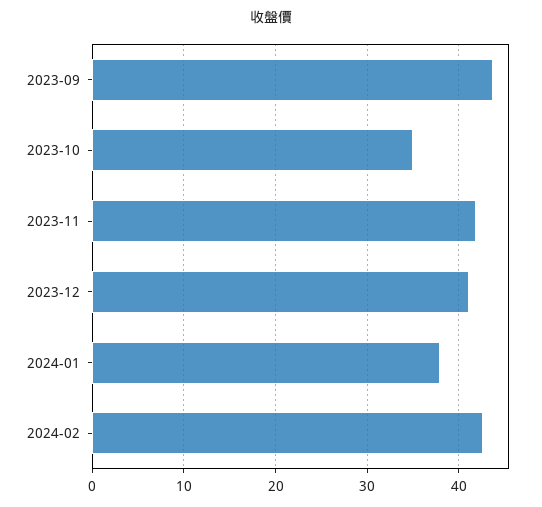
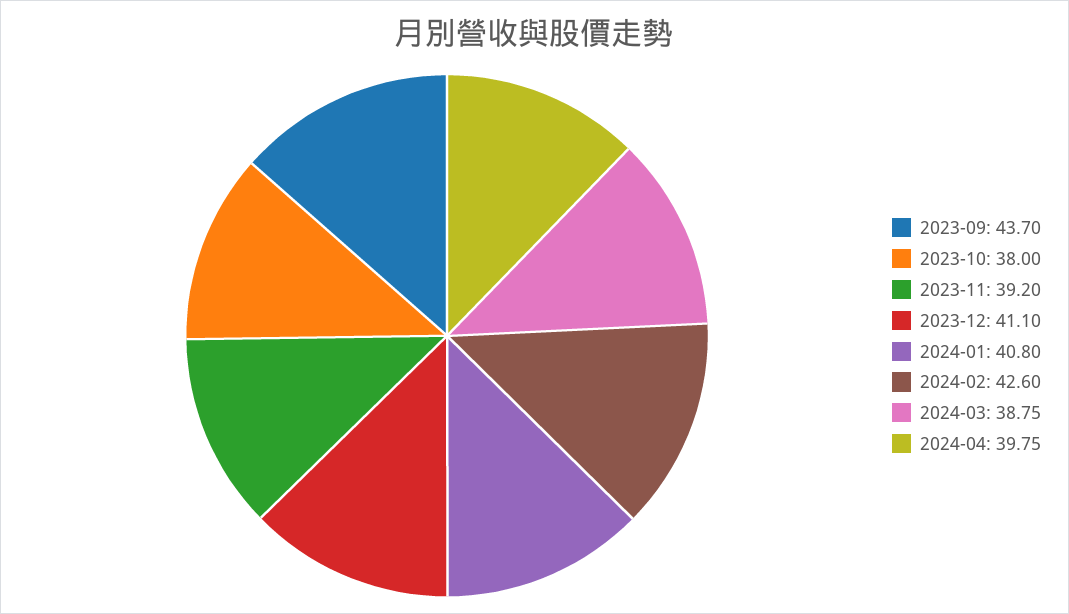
2023-10: 35 -> 38
2023-11: 42 -> 39.2
2024-01: 38 -> 40.8
2024-03: none -> 38.75
2024-04: none -> 39.75

